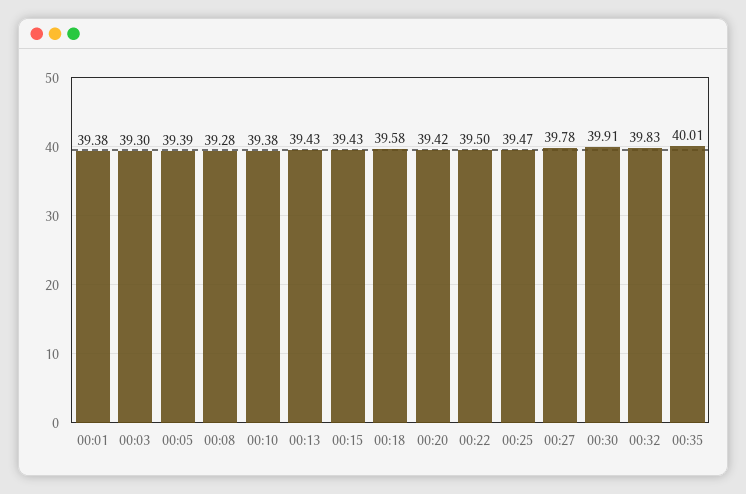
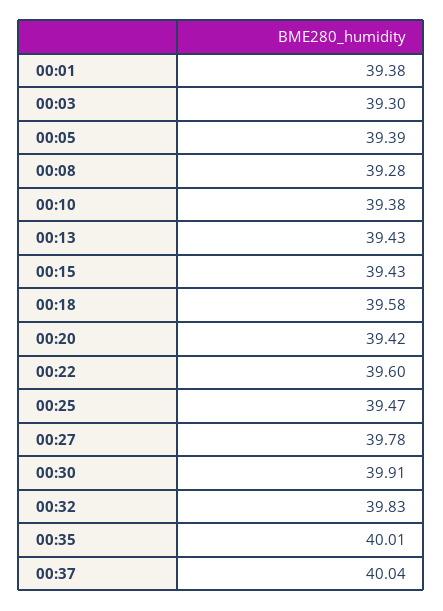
00:22: 39.5 -> 39.6
00:37: none -> 40.04

